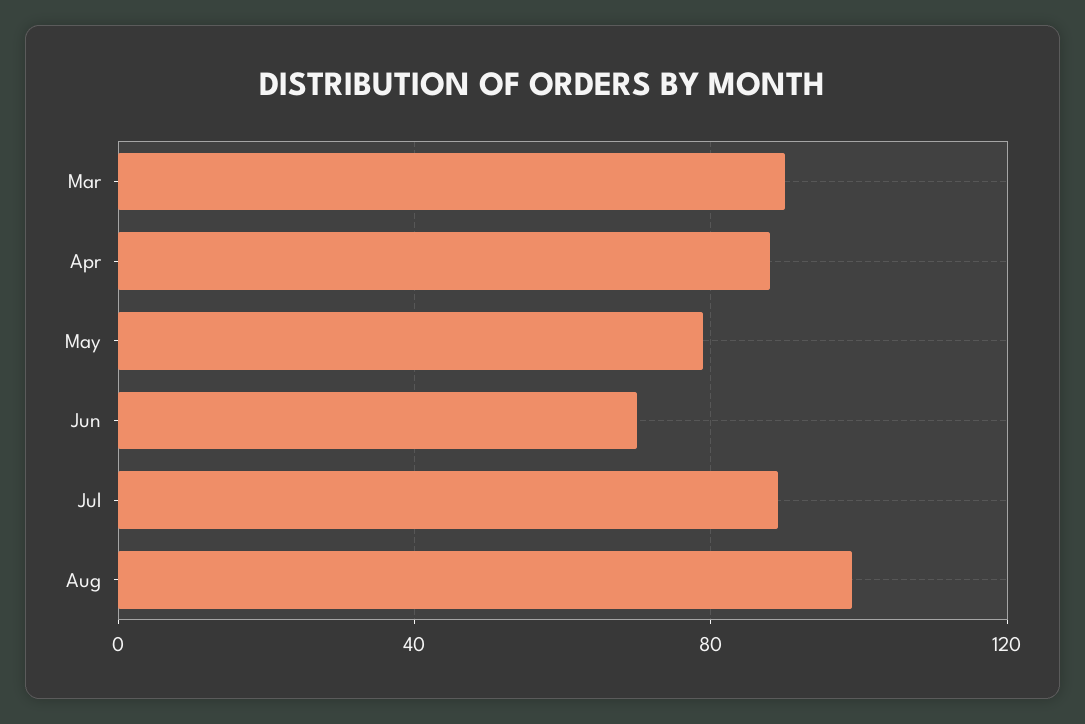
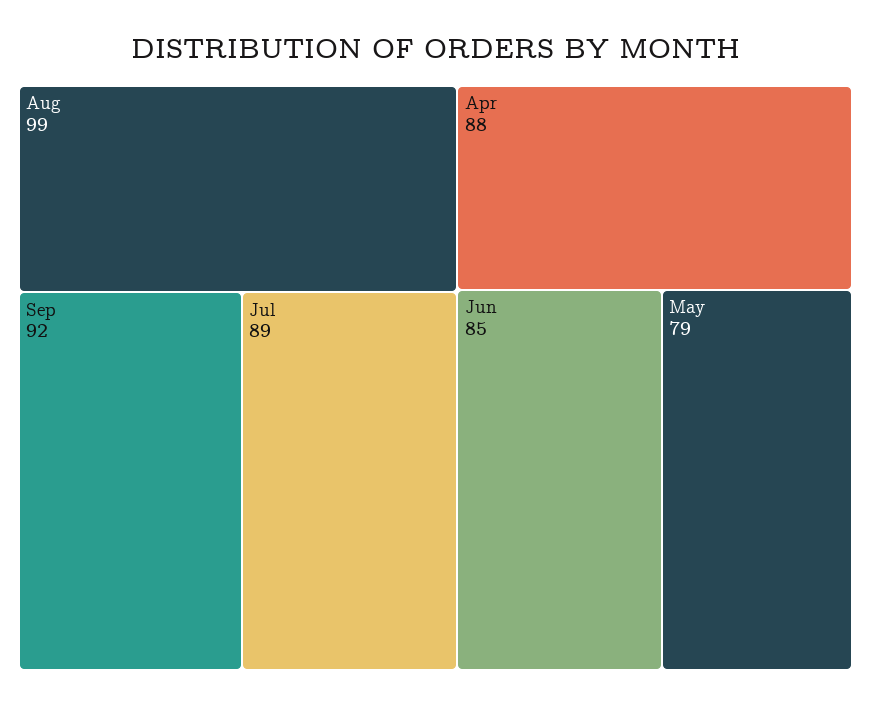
Mar: 90 -> none
Jun: 70 -> 85
Sep: none -> 92

